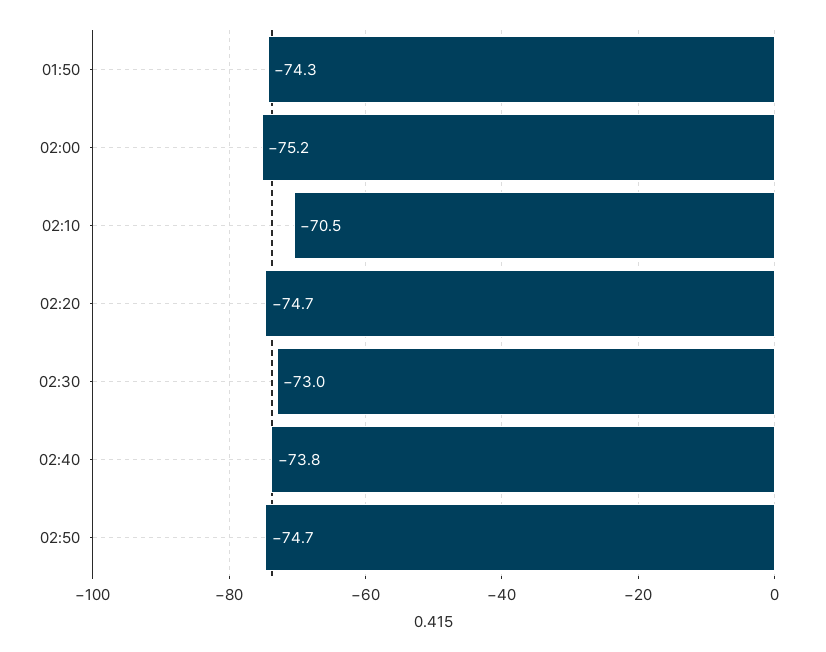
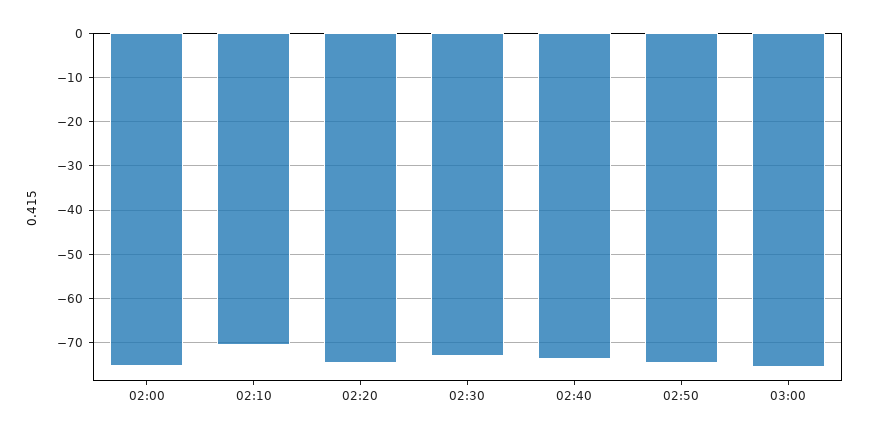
01:50: -74.3 -> none
03:00: none -> -76

